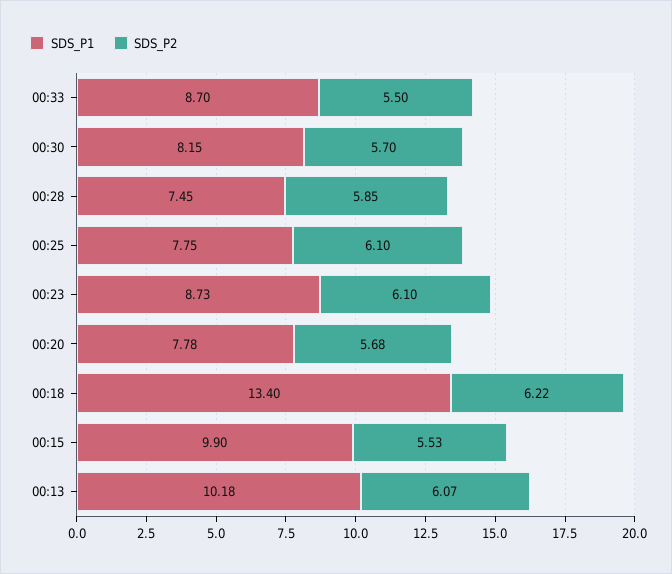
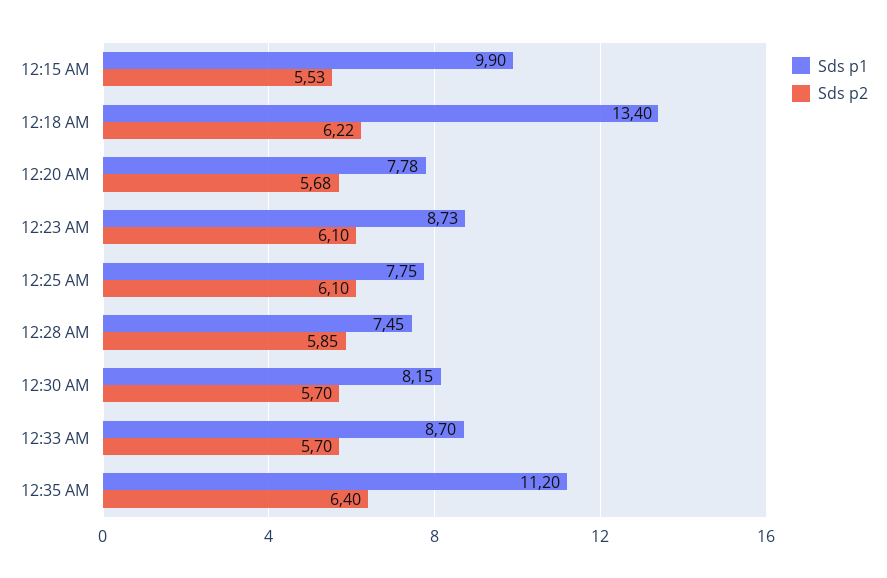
SDS_P2, 00:33: 5.5 -> 5.7
SDS_P1, 00:13: 10.18 -> none
SDS_P2, 00:13: 6.07 -> none
SDS_P1, 12:35 AM: none -> 11.2
SDS_P2, 12:35 AM: none -> 6.4

